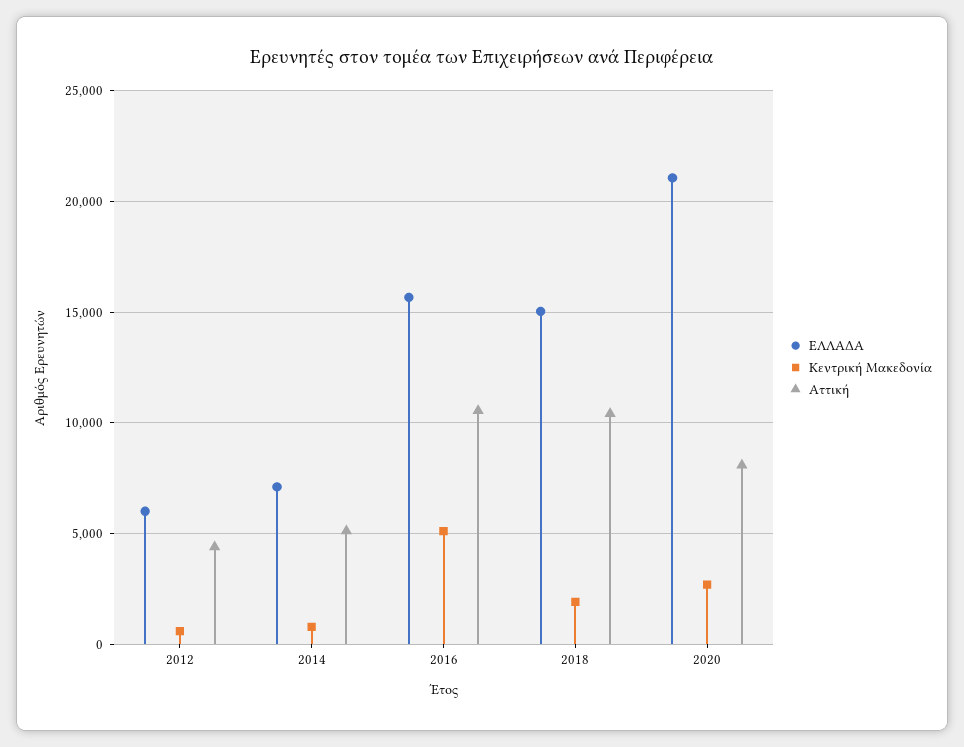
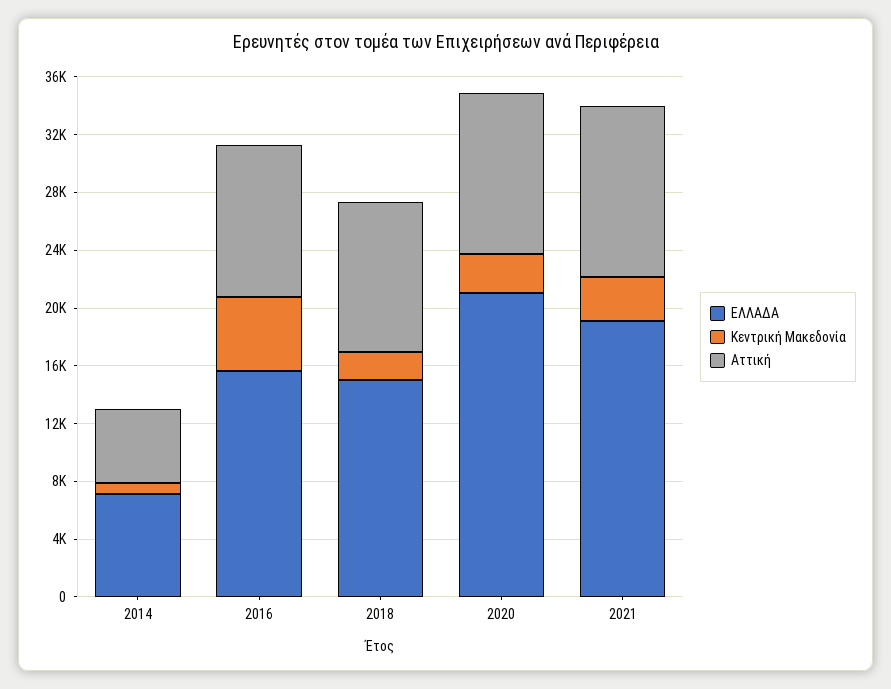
ΕΛΛΑΔΑ, 2012: 6000 -> none
Κεντρική Μακεδονία, 2012: 500 -> none
Αττική, 2012: 4500 -> none
Αττική, 2020: 8000 -> 11000
ΕΛΛΑΔΑ, 2021: none -> 19000
Κεντρική Μακεδονία, 2021: none -> 3000
Αττική, 2021: none -> 12000

